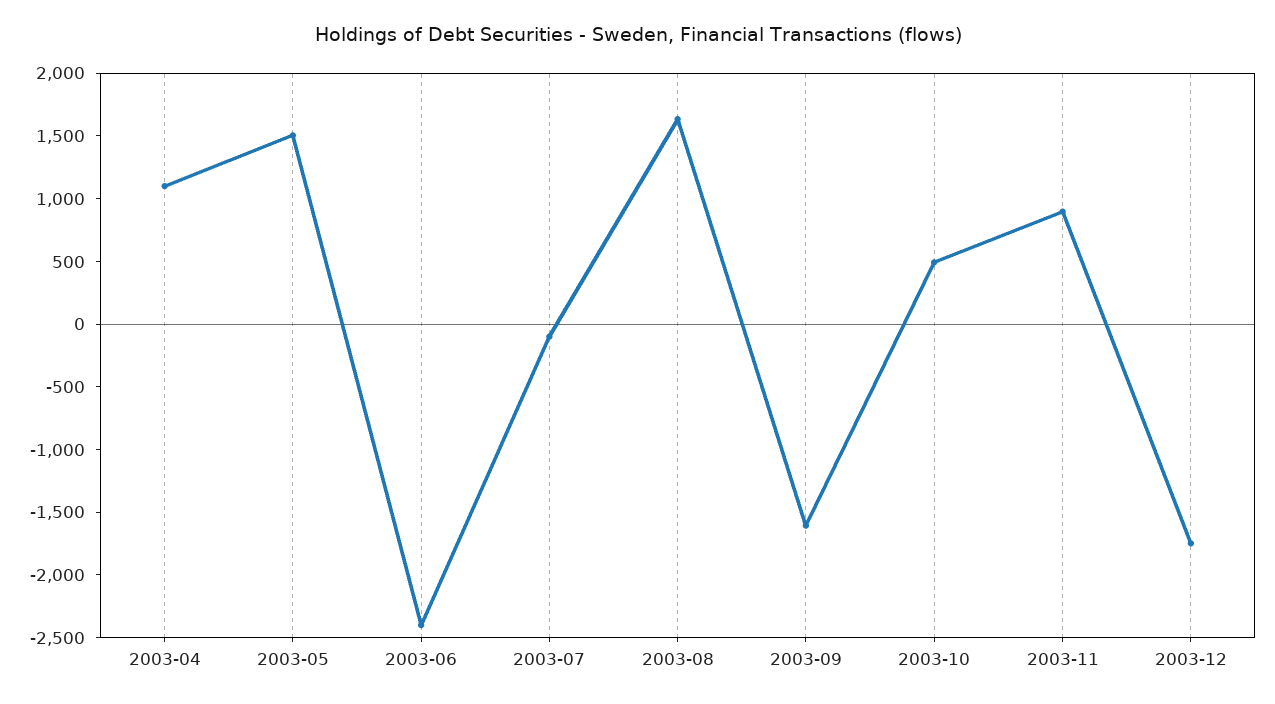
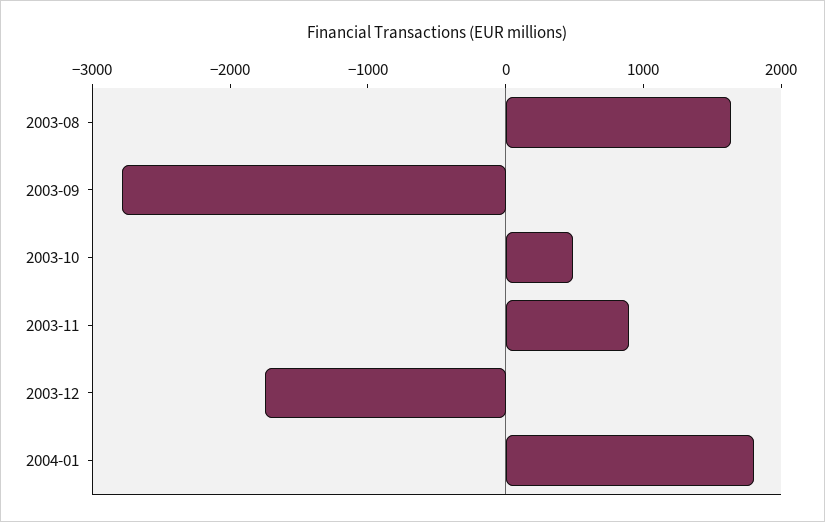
2003-04: 1100 -> none
2003-05: 1500 -> none
2003-06: -2400 -> none
2003-07: -100 -> none
2003-09: -1600 -> -2800
2004-01: none -> 1800

